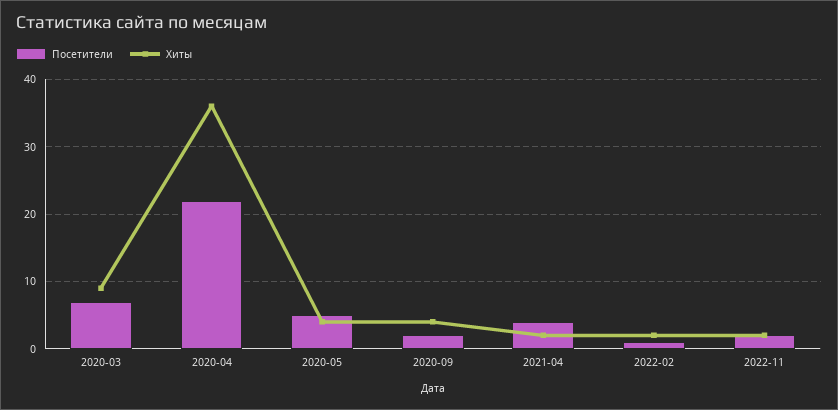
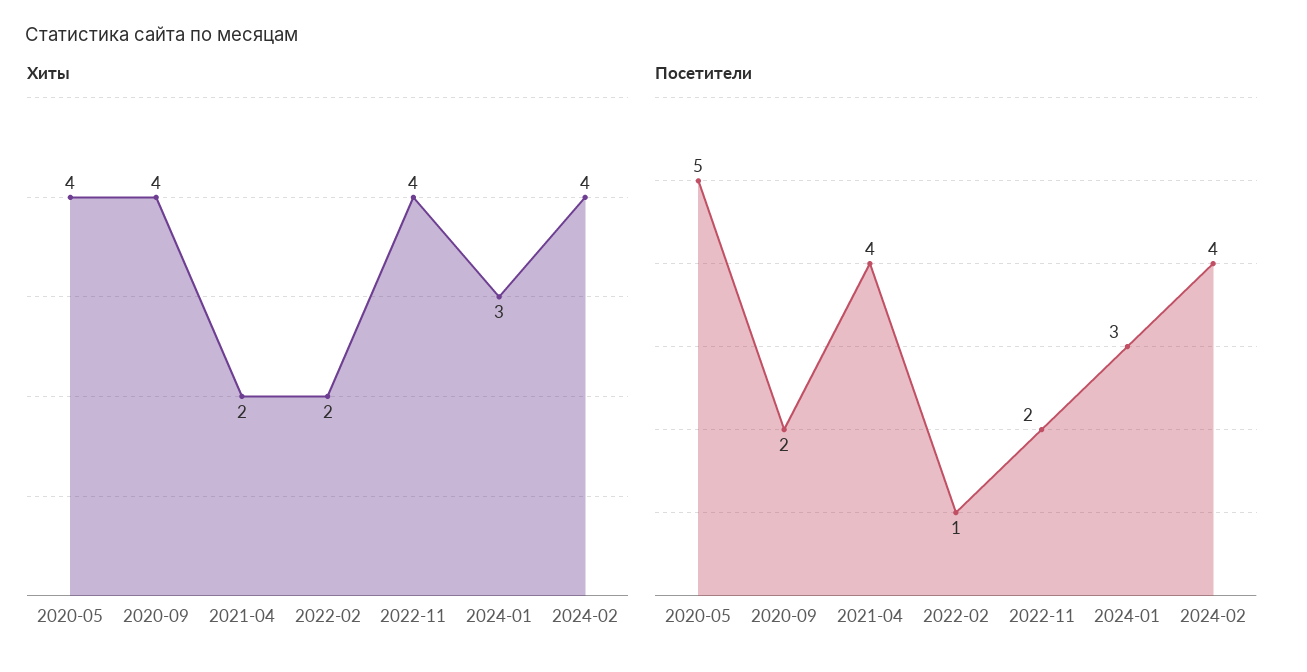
Посетители, 2020-03: 7 -> none
Хиты, 2020-03: 9 -> none
Посетители, 2020-04: 22 -> none
Хиты, 2020-04: 36 -> none
Хиты, 2022-11: 2 -> 4
Хиты, 2024-01: none -> 3
Хиты, 2024-02: none -> 4
Посетители, 2024-01: none -> 3
Посетители, 2024-02: none -> 4

